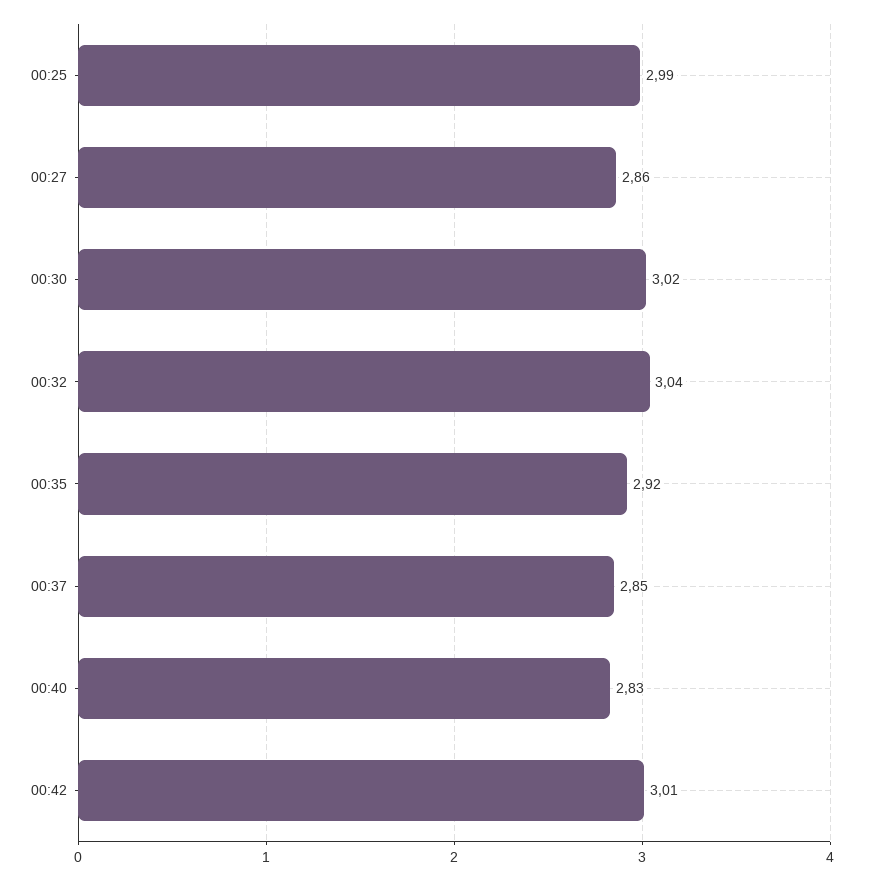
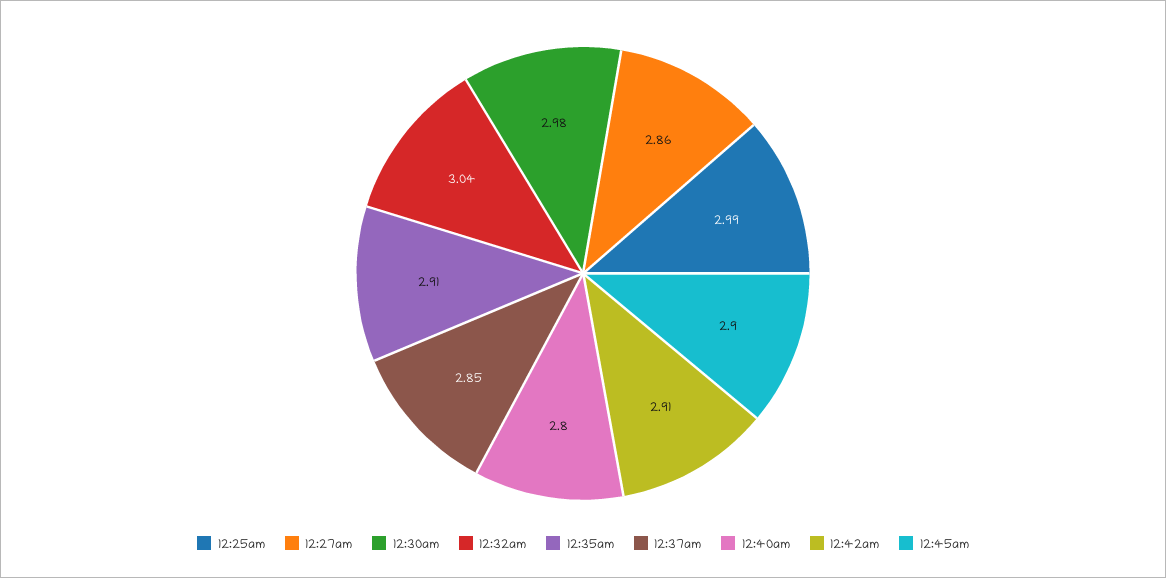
00:30: 3.02 -> 2.98
00:35: 2.92 -> 2.91
00:40: 2.83 -> 2.8
00:42: 3.01 -> 2.91
12:45am: none -> 2.9

